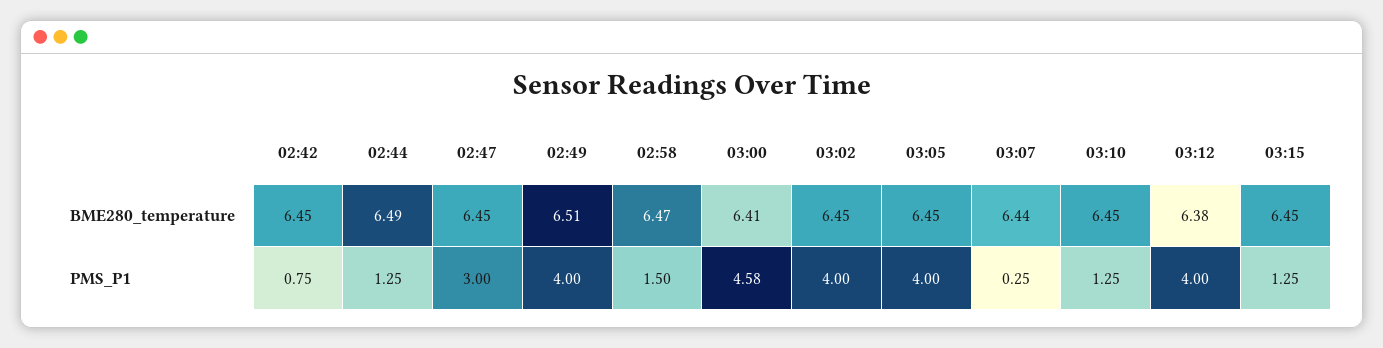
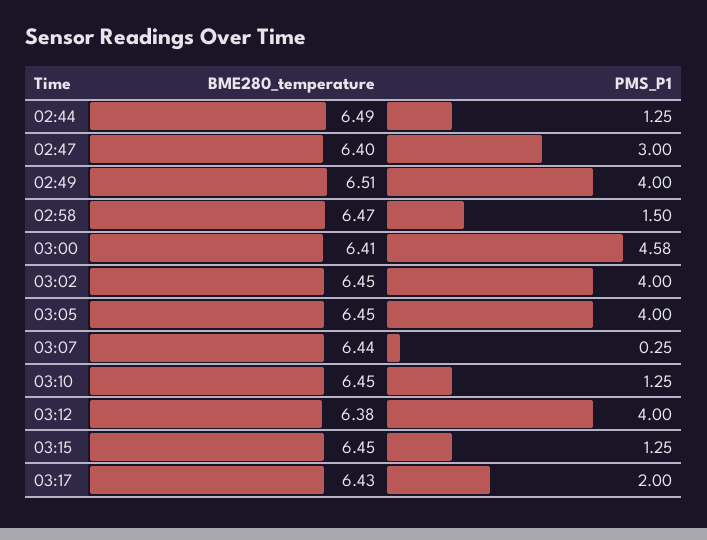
02:42, BME280_temperature: 6.45 -> none
02:47, BME280_temperature: 6.45 -> 6.4
02:42, PMS_P1: 0.75 -> none
03:17, BME280_temperature: none -> 6.43
03:17, PMS_P1: none -> 2

